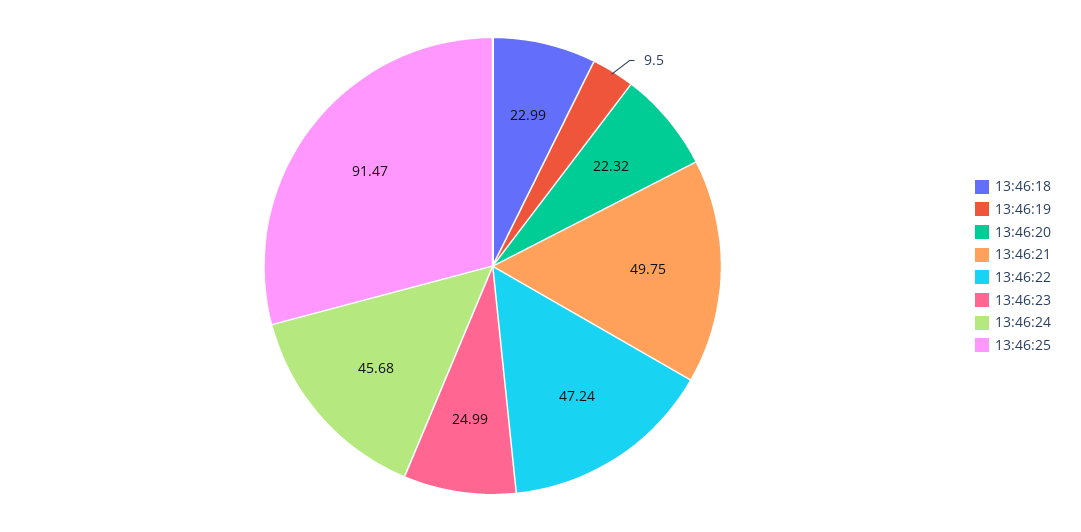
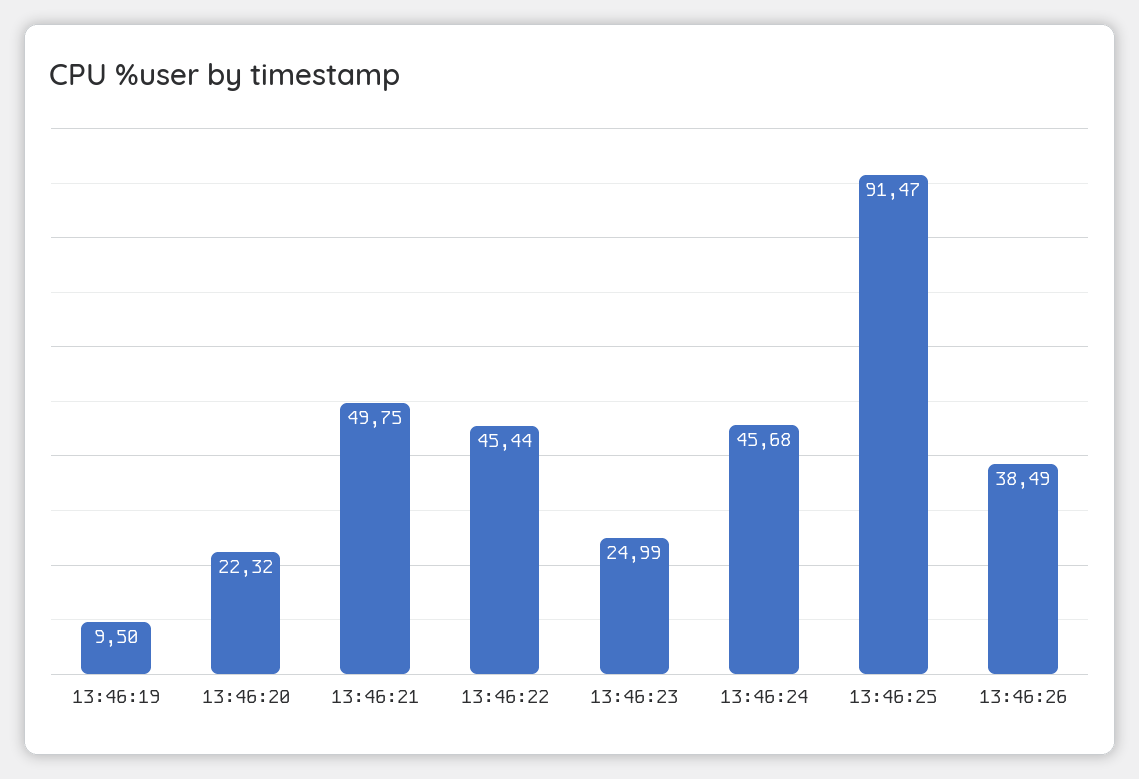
13:46:18: 22.99 -> none
13:46:22: 47.24 -> 45.44
13:46:26: none -> 38.49

